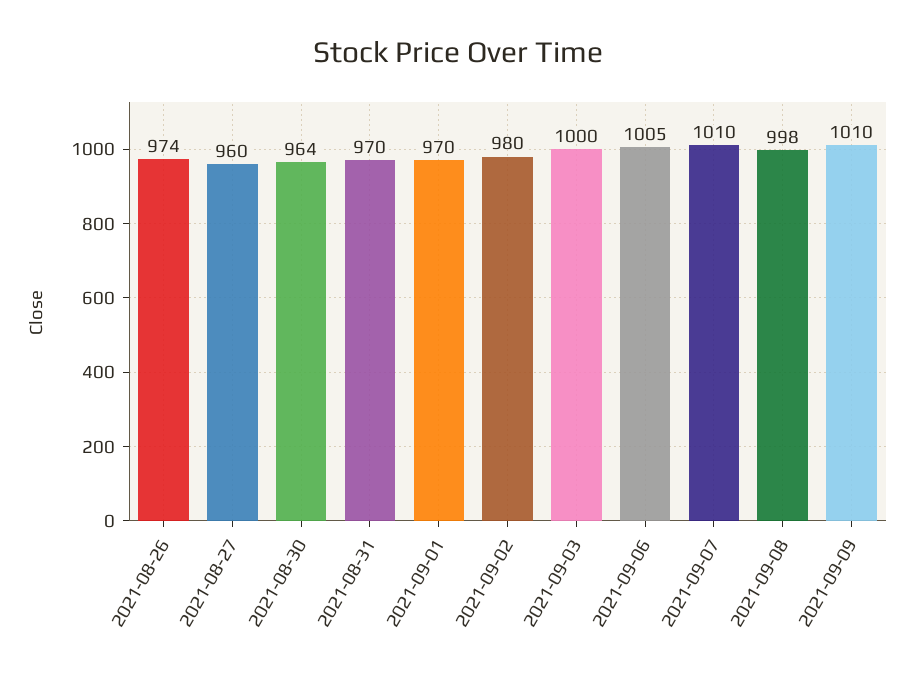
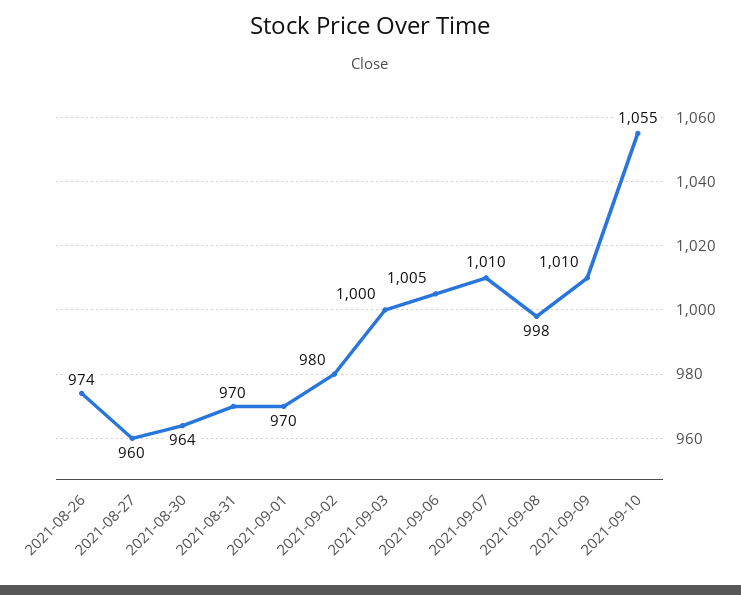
2021-09-10: none -> 1055

